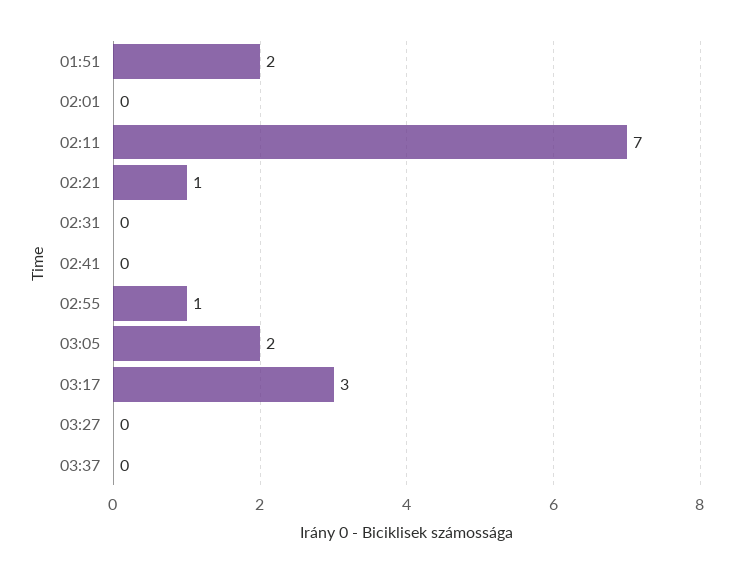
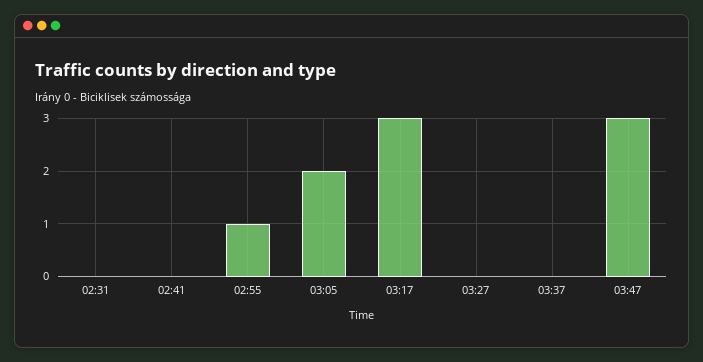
01:51: 2 -> none
02:01: 0 -> none
02:11: 7 -> none
02:21: 1 -> none
03:47: none -> 3

